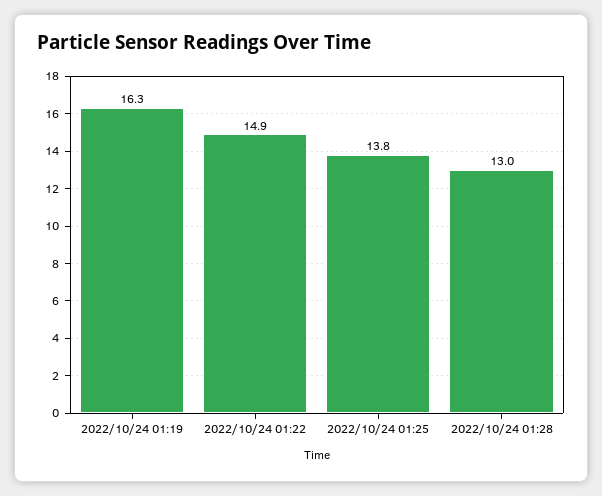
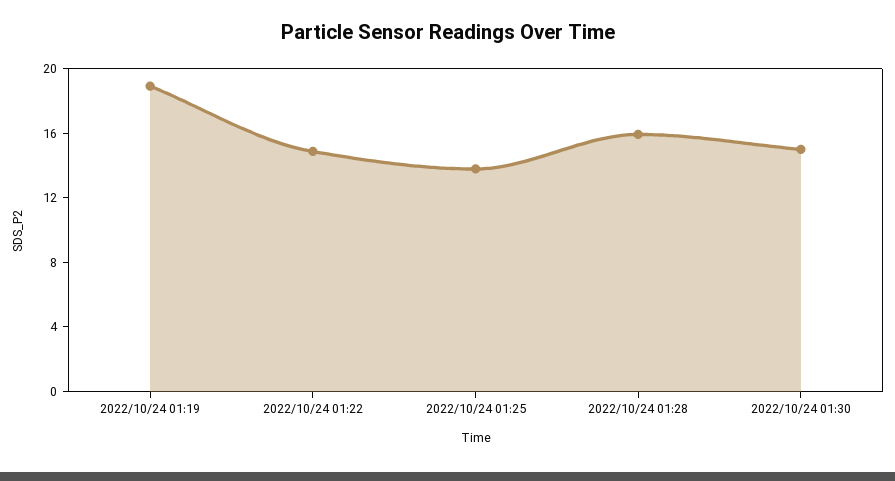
2022/10/24 01:19: 16.3 -> 19
2022/10/24 01:28: 13 -> 16
2022/10/24 01:30: none -> 15

